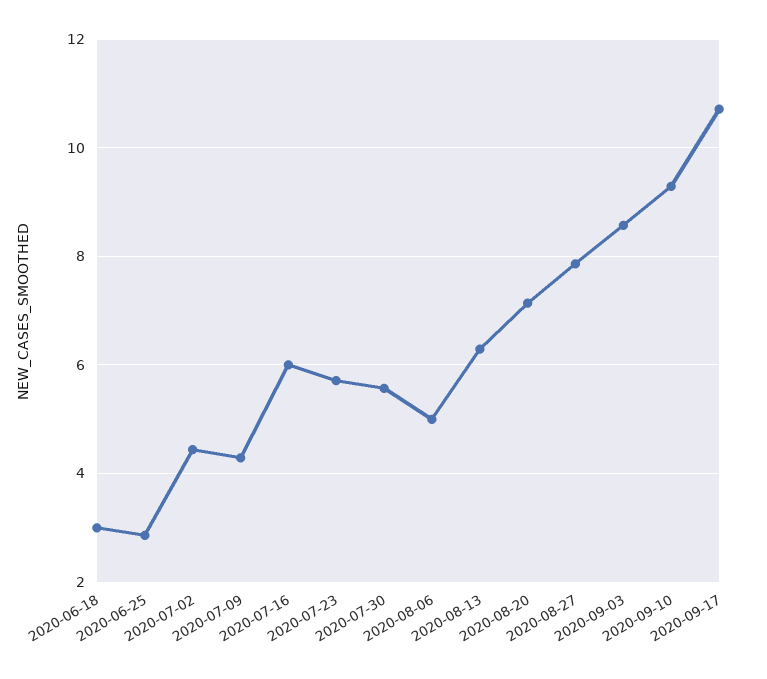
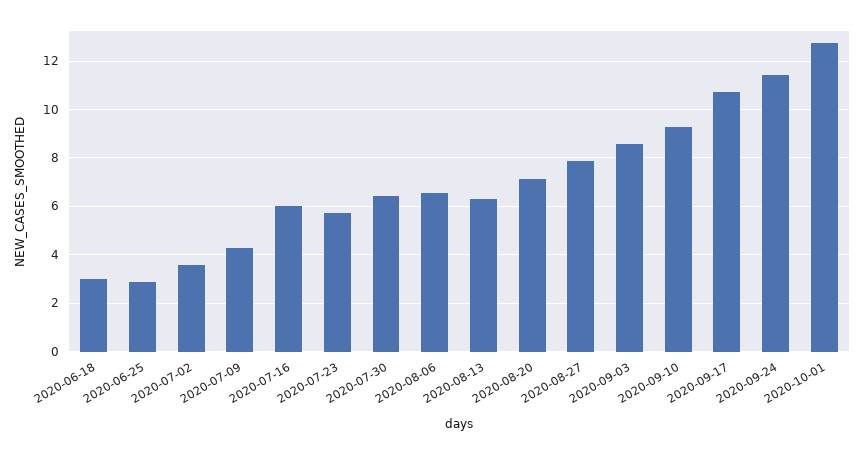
2020-07-02: 4.4 -> 3.5
2020-07-30: 5.6 -> 6.5
2020-08-06: 5 -> 6.5
2020-09-24: none -> 11.5
2020-10-01: none -> 12.75

